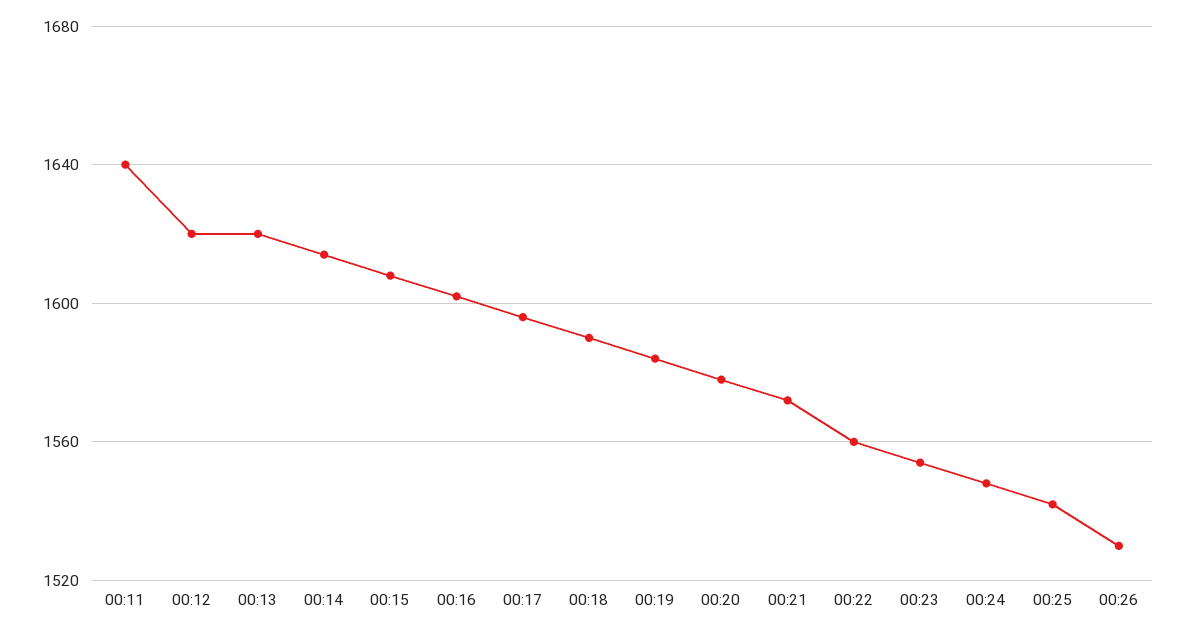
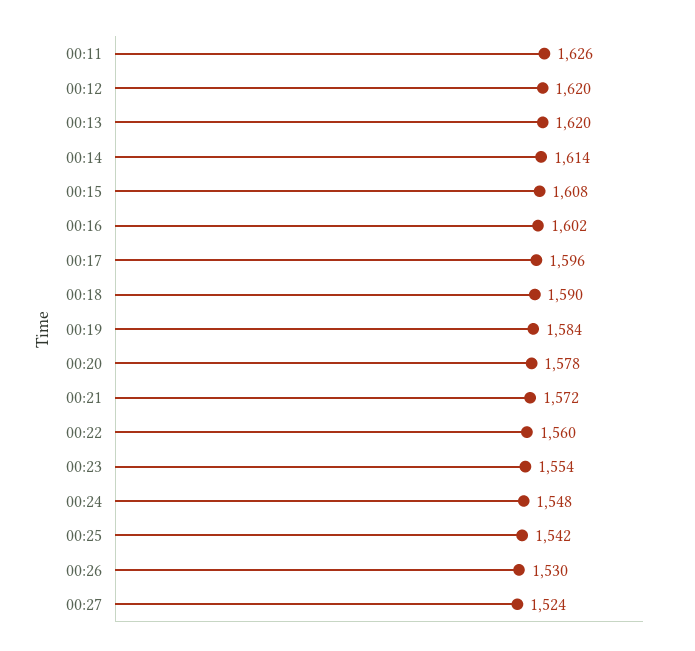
00:11: 1640 -> 1626
00:27: none -> 1524

